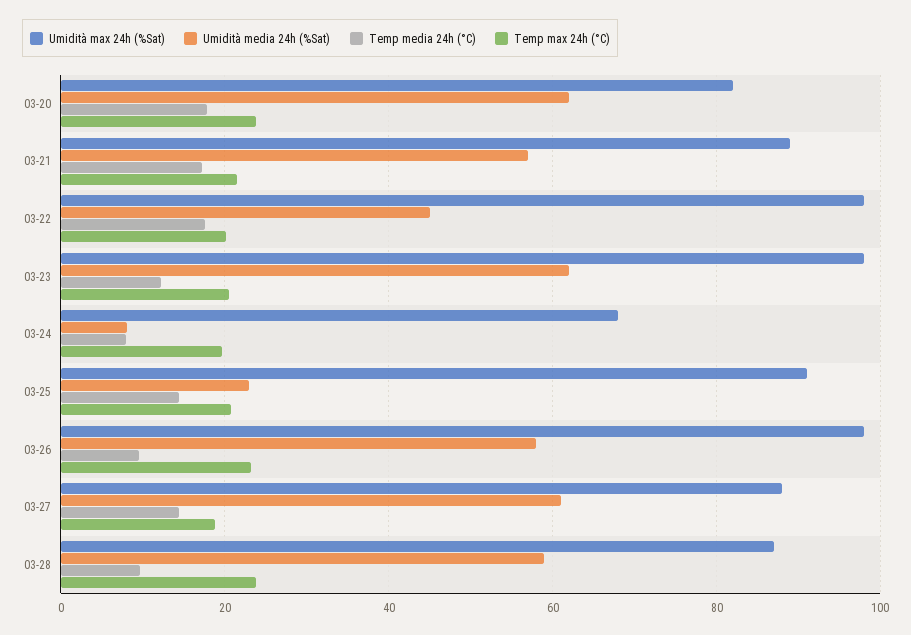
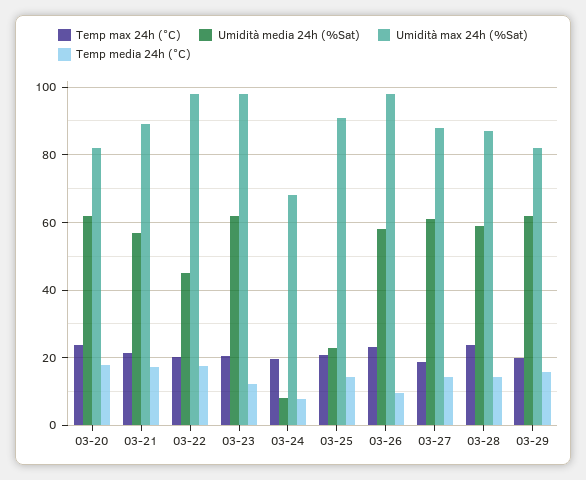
Temp media 24h (°C), 03-28: 10 -> 14
Temp max 24h (°C), 03-29: none -> 20
Umidità media 24h (%Sat), 03-29: none -> 62
Umidità max 24h (%Sat), 03-29: none -> 82
Temp media 24h (°C), 03-29: none -> 16

